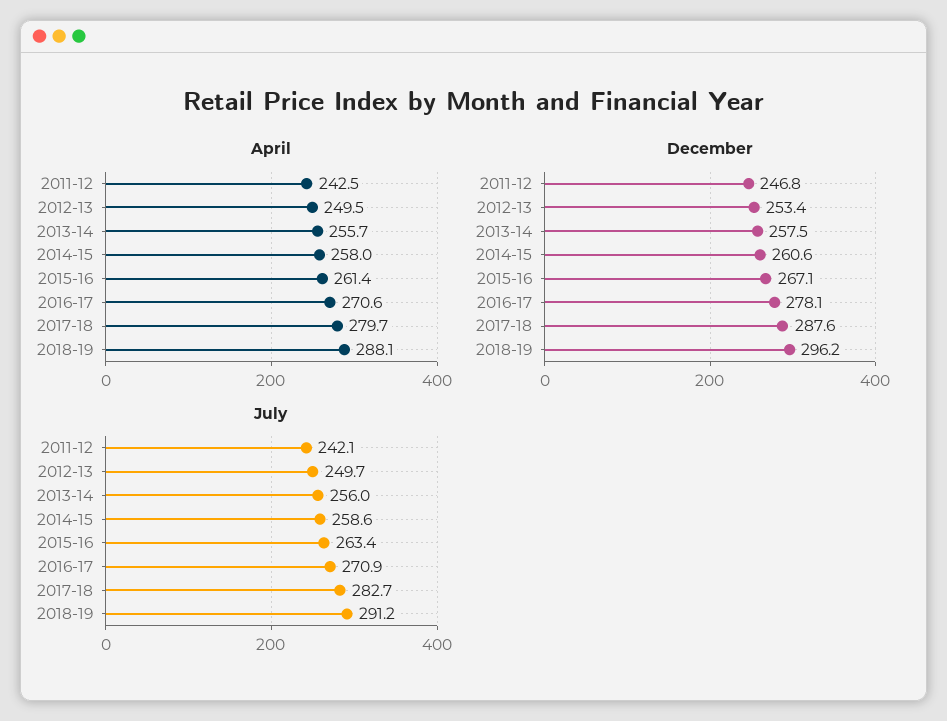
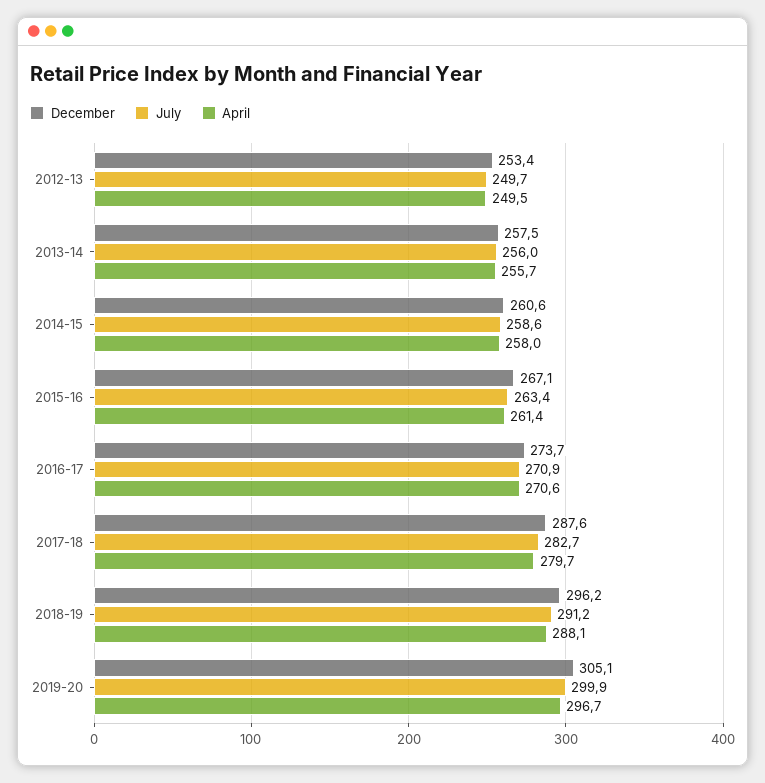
April, 2011-12: 242.5 -> none
December, 2011-12: 246.8 -> none
December, 2016-17: 278.1 -> 273.7
July, 2011-12: 242.1 -> none
December, 2019-20: none -> 305.1
July, 2019-20: none -> 299.9
April, 2019-20: none -> 296.7

